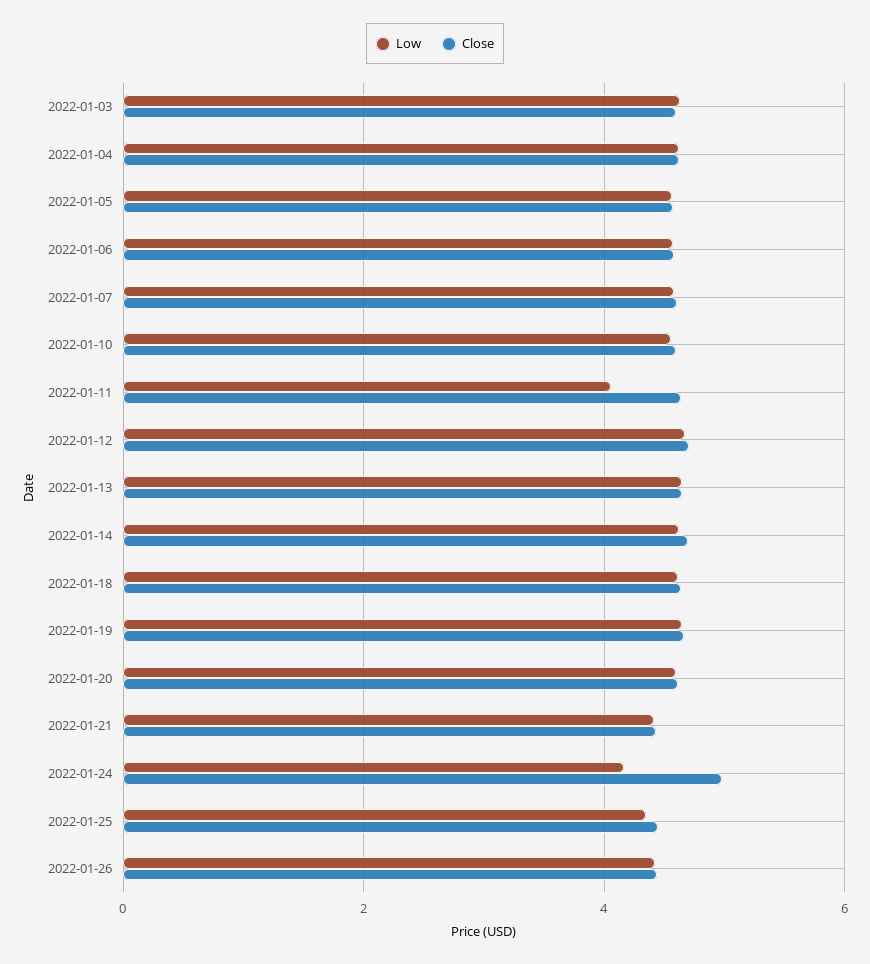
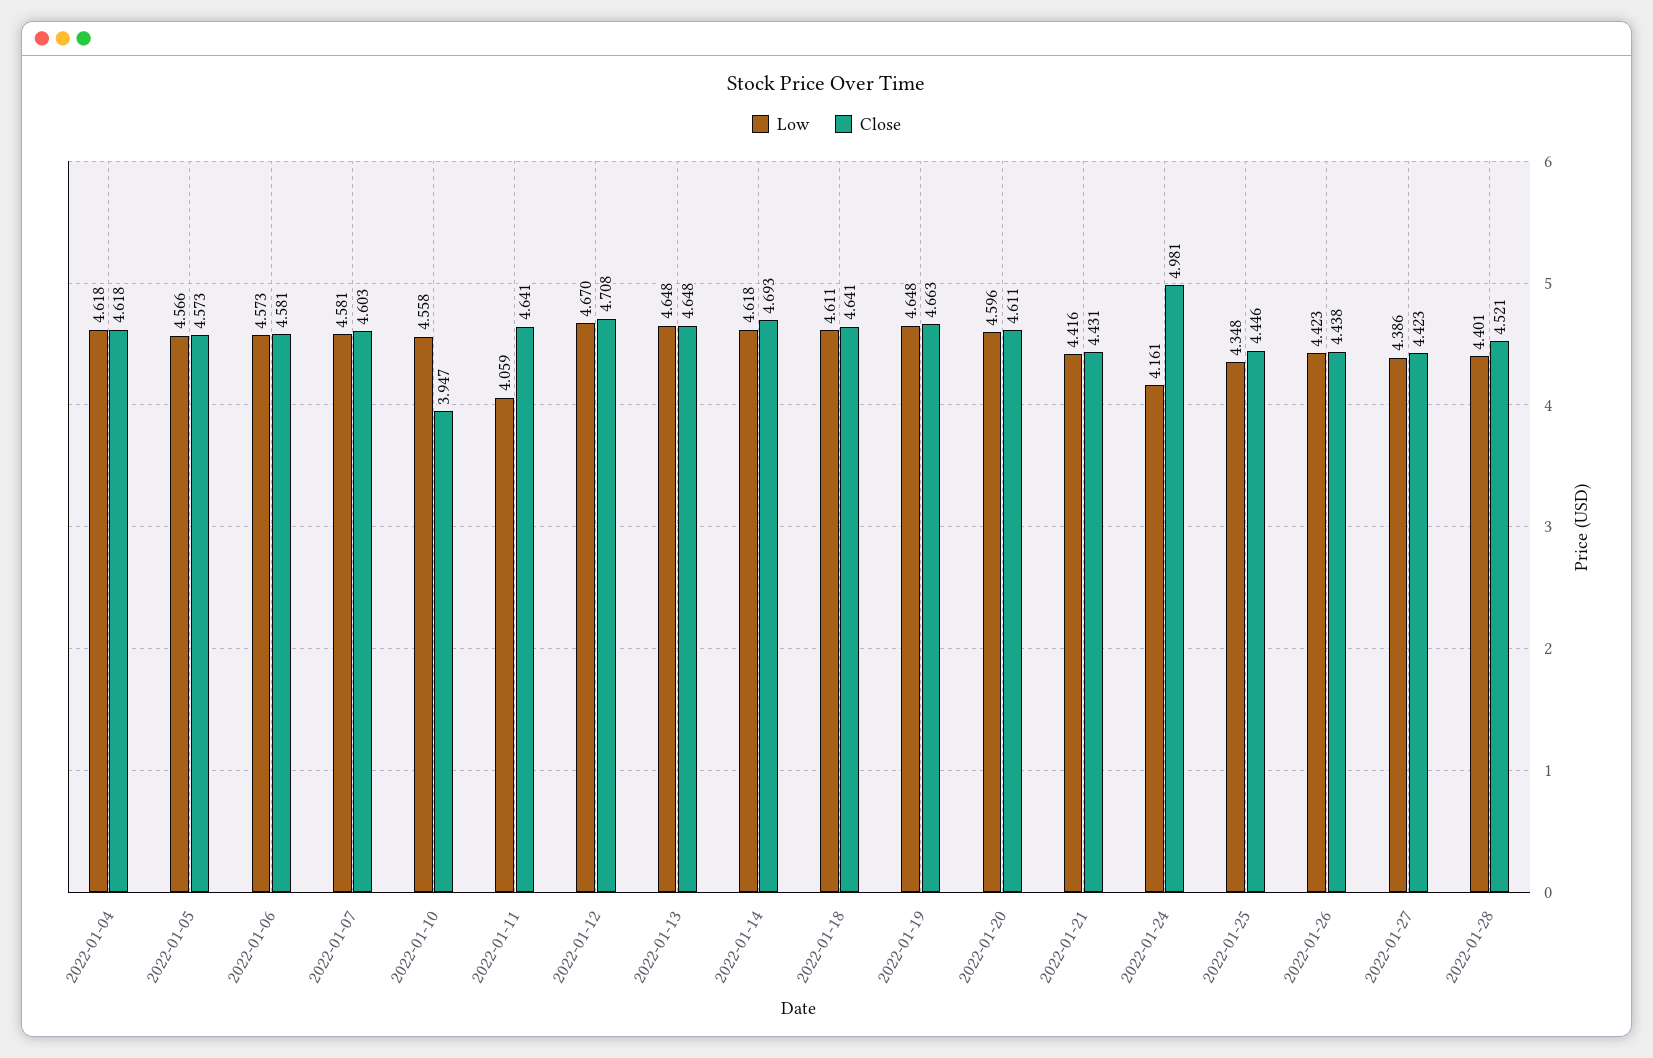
Low, 2022-01-03: 4.6 -> none
Close, 2022-01-03: 4.6 -> none
Close, 2022-01-10: 4.6 -> 3.947
Low, 2022-01-27: none -> 4.386
Close, 2022-01-27: none -> 4.423
Low, 2022-01-28: none -> 4.401
Close, 2022-01-28: none -> 4.521

